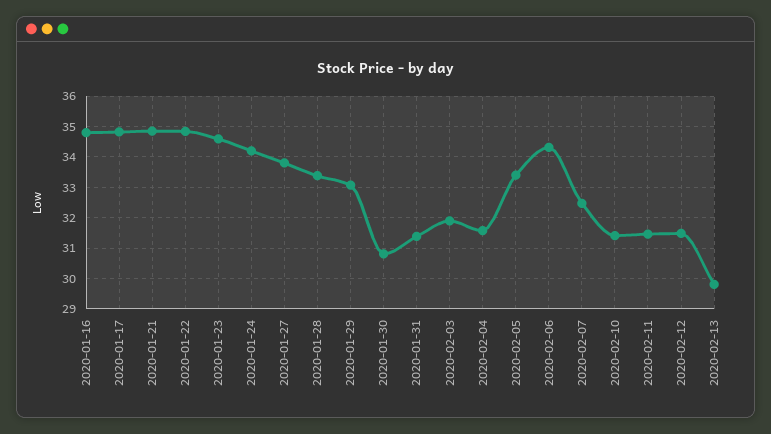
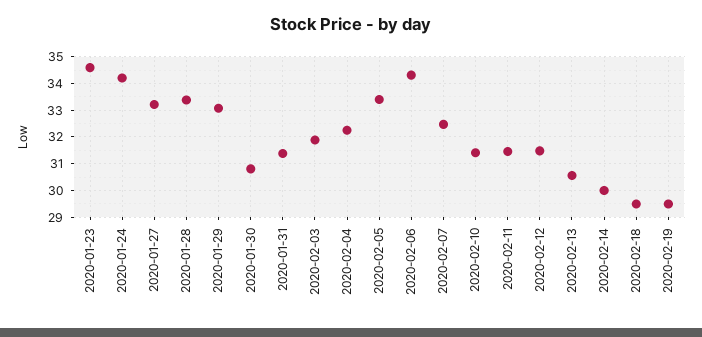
2020-01-16: 34.8 -> none
2020-01-17: 34.8 -> none
2020-01-21: 34.8 -> none
2020-01-22: 34.8 -> none
2020-01-27: 33.8 -> 33.25
2020-02-04: 31.6 -> 32.25
2020-02-13: 29.8 -> 30.5
2020-02-14: none -> 30
2020-02-18: none -> 29.5
2020-02-19: none -> 29.5

